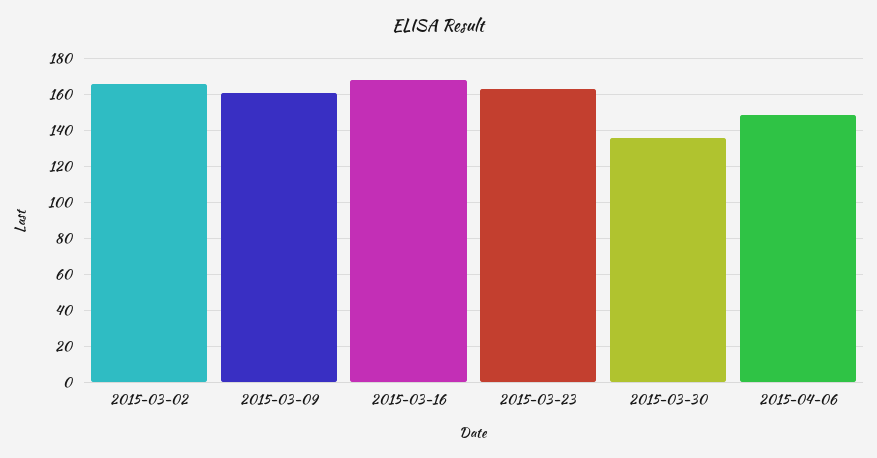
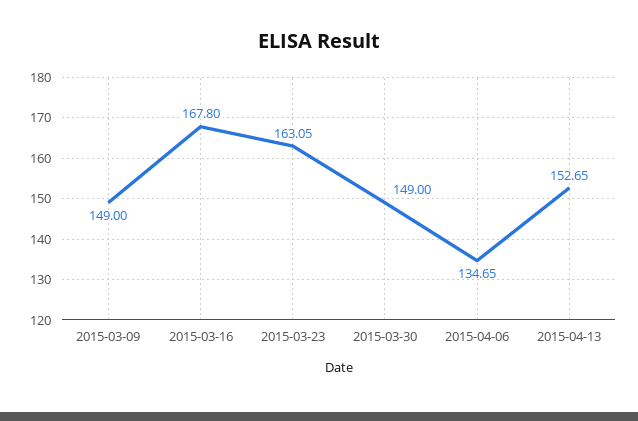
2015-03-02: 165 -> none
2015-03-09: 160 -> 149
2015-03-30: 135 -> 149
2015-04-06: 150 -> 134.65
2015-04-13: none -> 152.65

